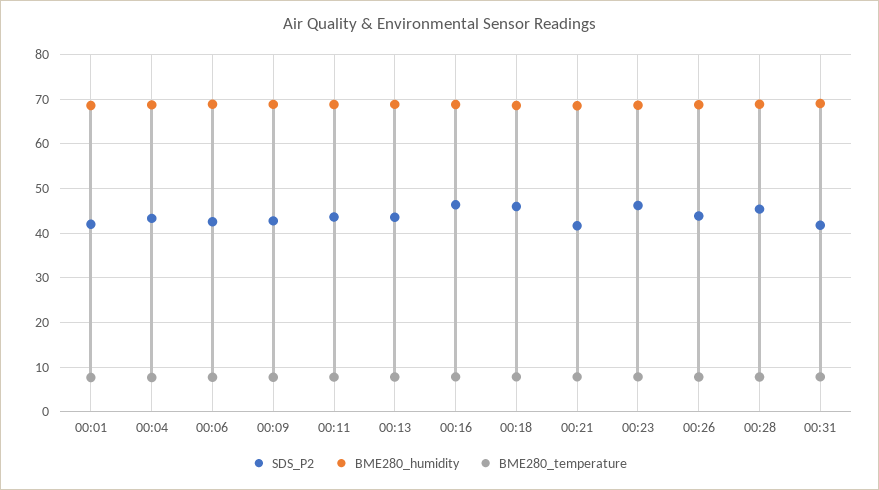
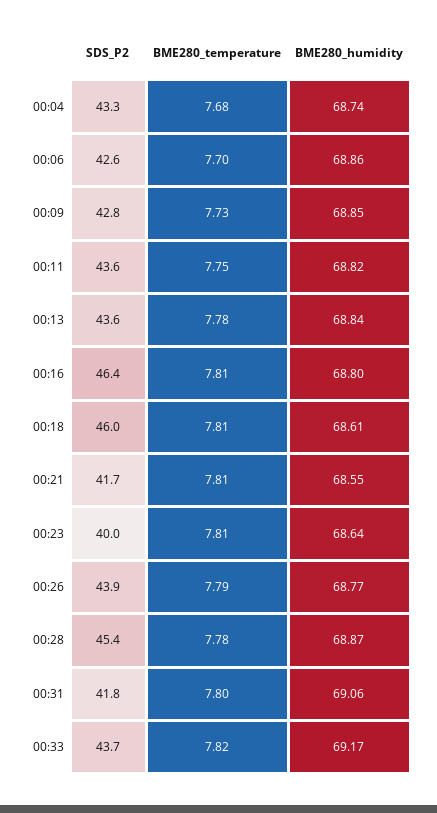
SDS_P2, 00:01: 42 -> none
BME280_humidity, 00:01: 68 -> none
BME280_temperature, 00:01: 8 -> none
SDS_P2, 00:23: 46 -> 40
SDS_P2, 00:33: none -> 43.7
BME280_temperature, 00:33: none -> 7.82
BME280_humidity, 00:33: none -> 69.17

